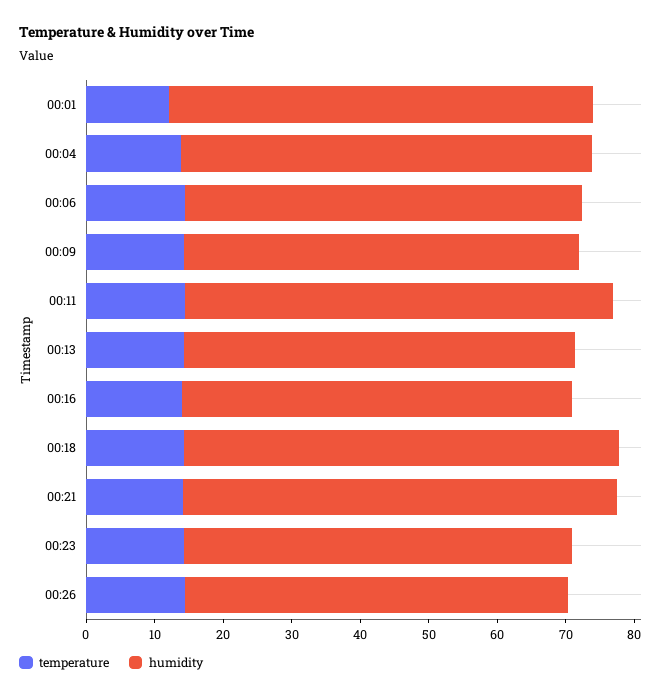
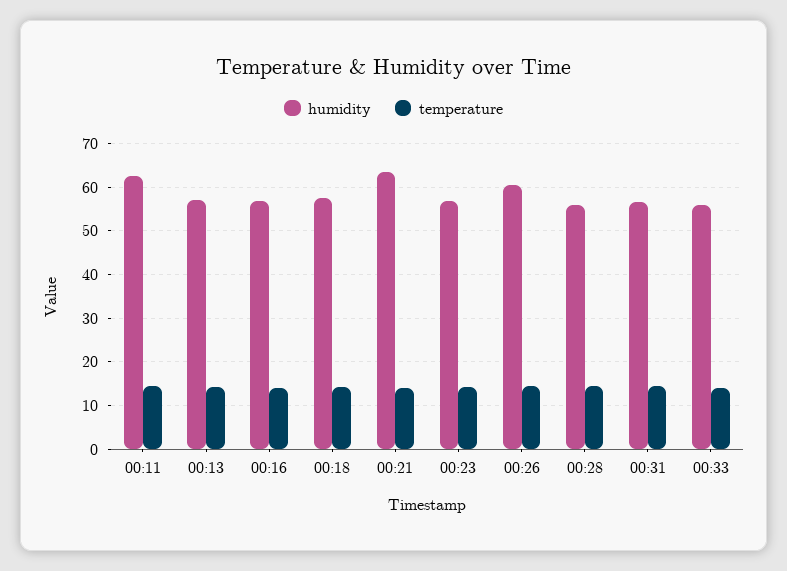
temperature, 00:01: 12 -> none
humidity, 00:01: 62 -> none
temperature, 00:04: 14 -> none
humidity, 00:04: 60 -> none
temperature, 00:06: 14 -> none
humidity, 00:06: 58 -> none
temperature, 00:09: 14 -> none
humidity, 00:09: 58 -> none
humidity, 00:18: 64 -> 58
humidity, 00:26: 56 -> 60
humidity, 00:28: none -> 56
temperature, 00:28: none -> 14
humidity, 00:31: none -> 56
temperature, 00:31: none -> 14
humidity, 00:33: none -> 56
temperature, 00:33: none -> 14

